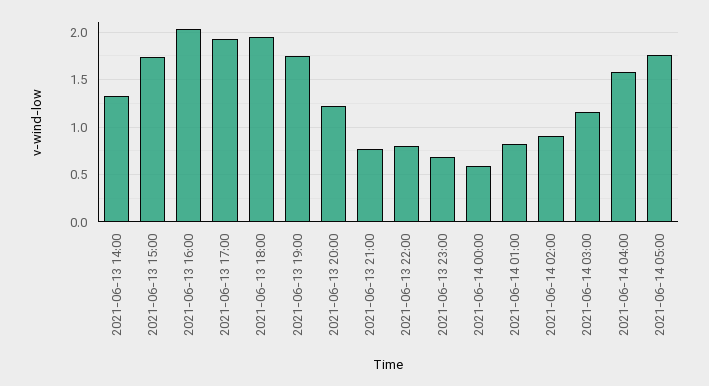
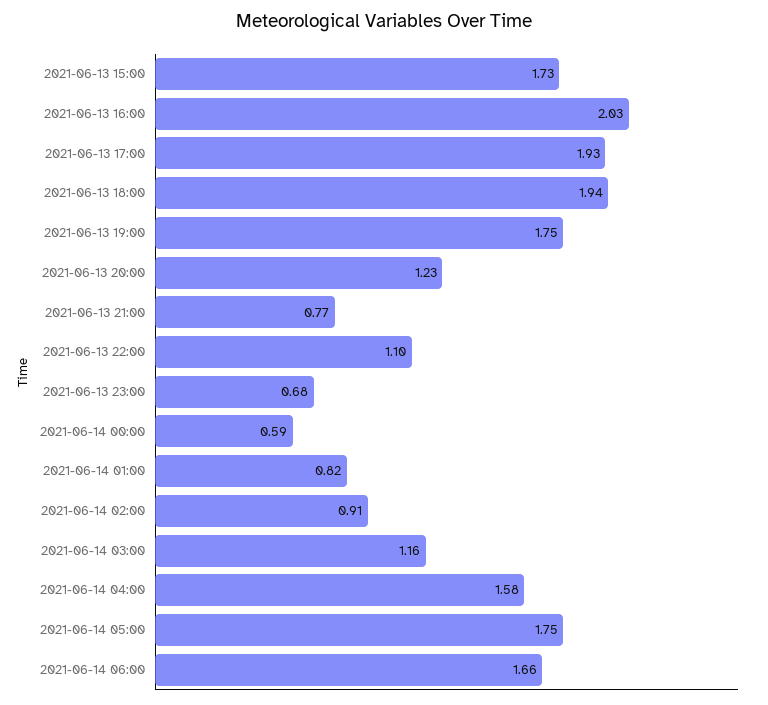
2021-06-13 14:00: 1.3 -> none
2021-06-13 22:00: 0.8 -> 1.1
2021-06-14 06:00: none -> 1.66

